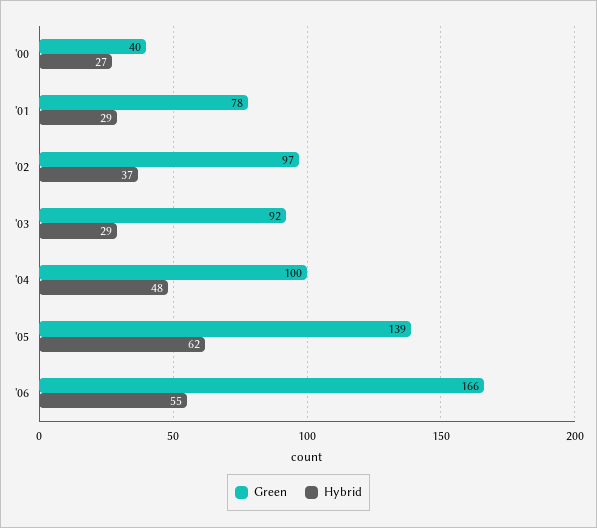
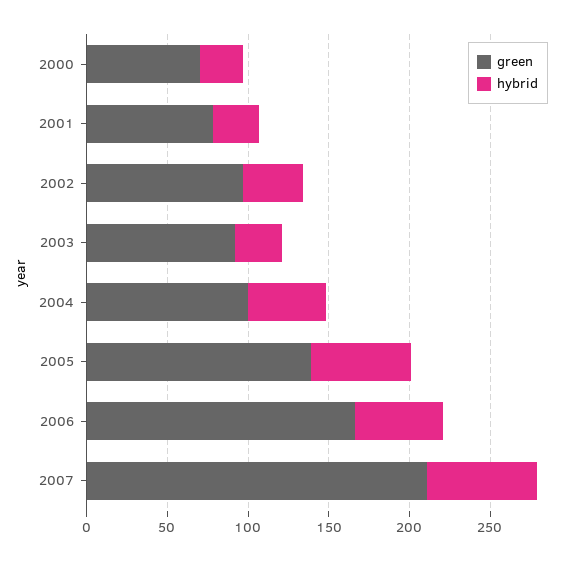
Green, '00: 40 -> 70
Green, 2007: none -> 210
Hybrid, 2007: none -> 70

